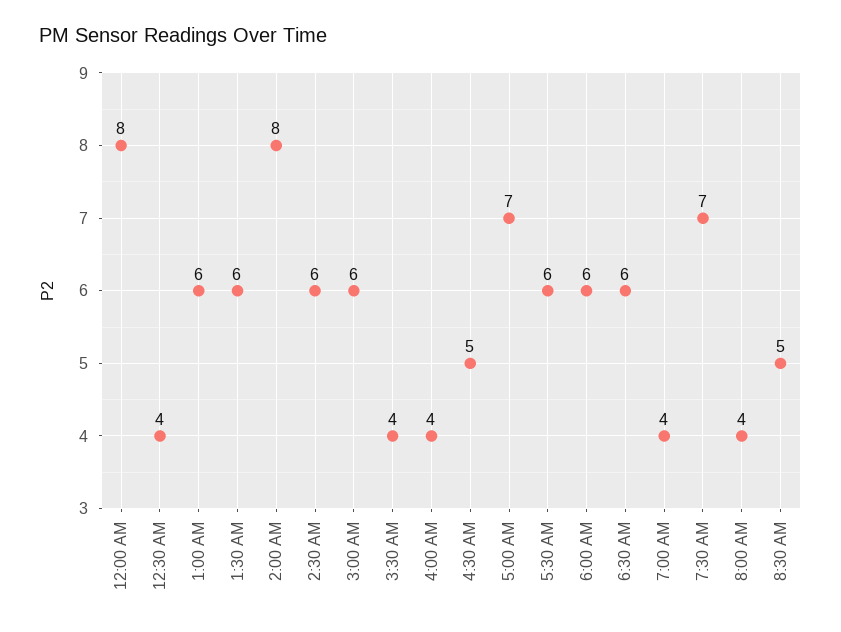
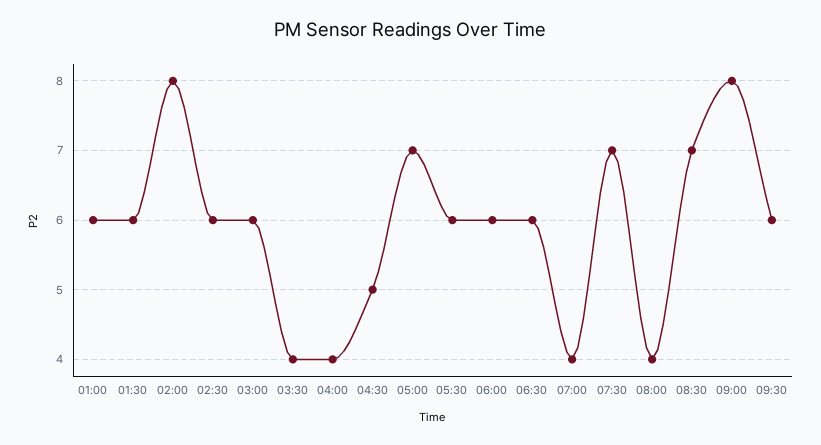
12:00 AM: 8 -> none
12:30 AM: 4 -> none
8:30 AM: 5 -> 7
09:00: none -> 8
09:30: none -> 6

